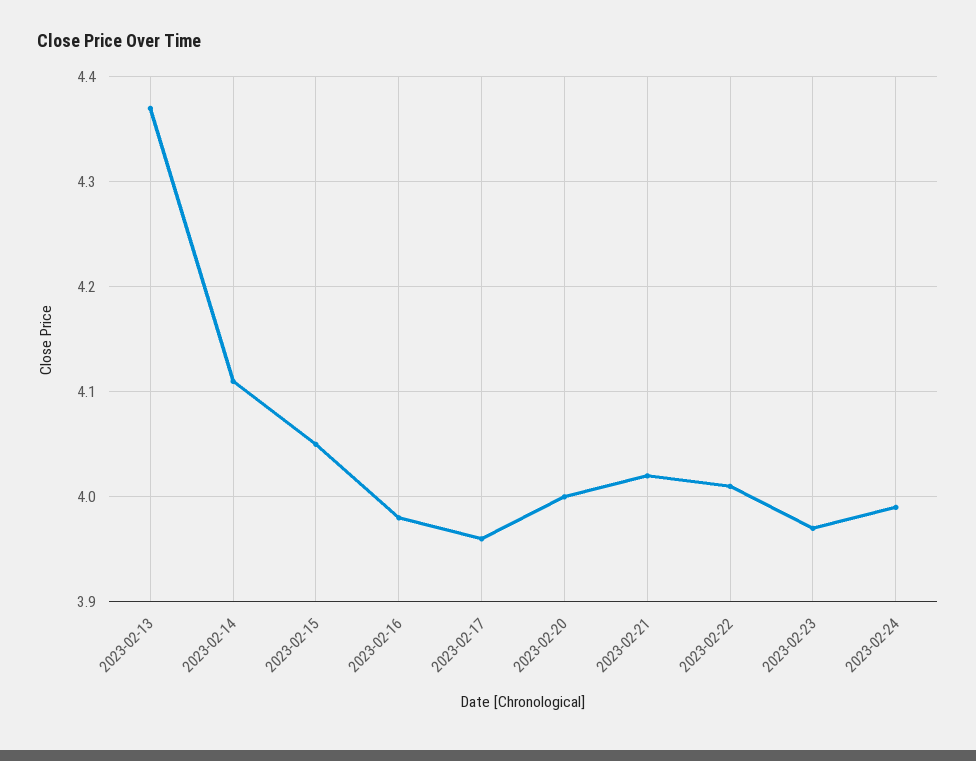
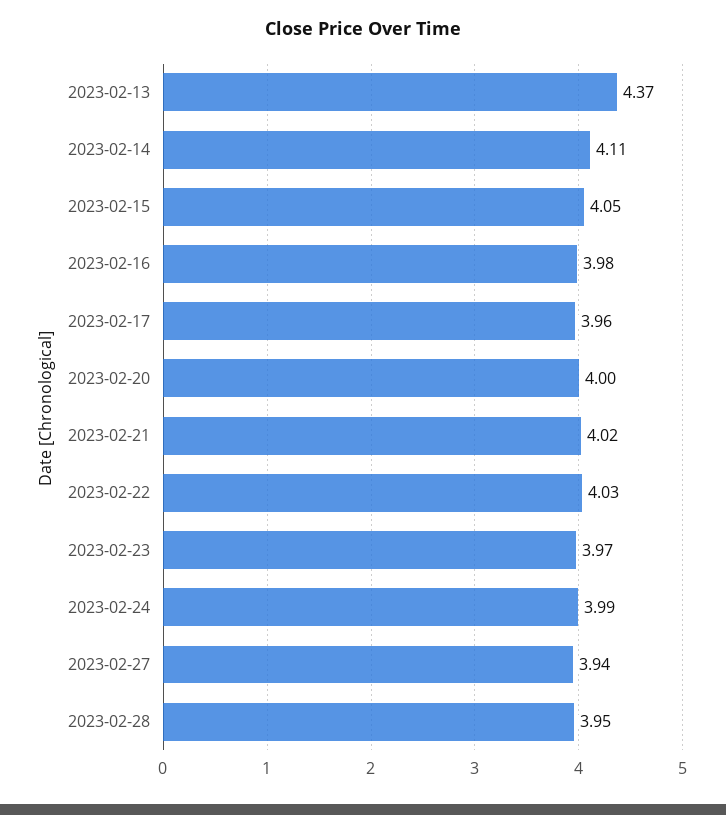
2023-02-22: 4.01 -> 4.03
2023-02-27: none -> 3.94
2023-02-28: none -> 3.95

